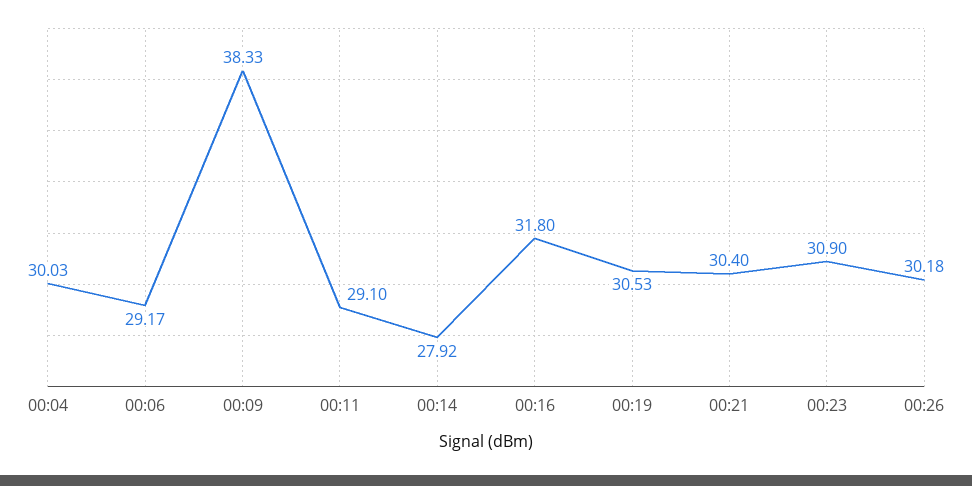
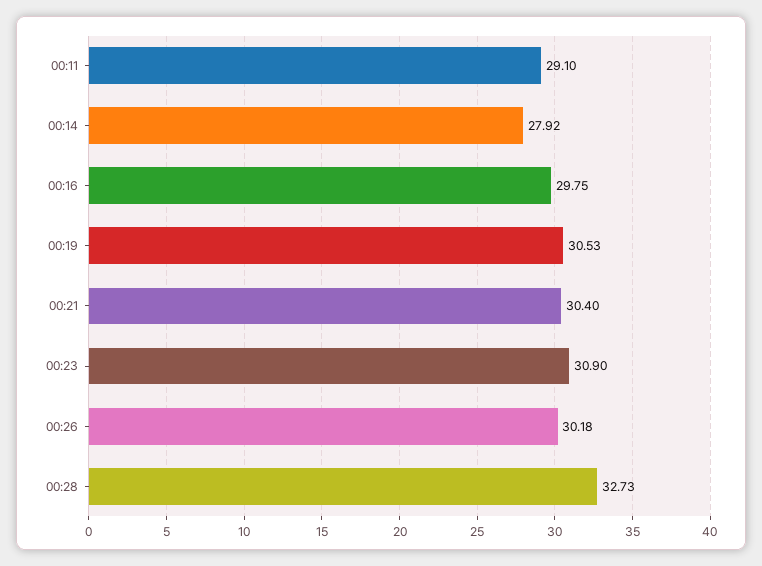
00:04: 30.03 -> none
00:06: 29.17 -> none
00:09: 38.33 -> none
00:16: 31.8 -> 29.75
00:28: none -> 32.73

